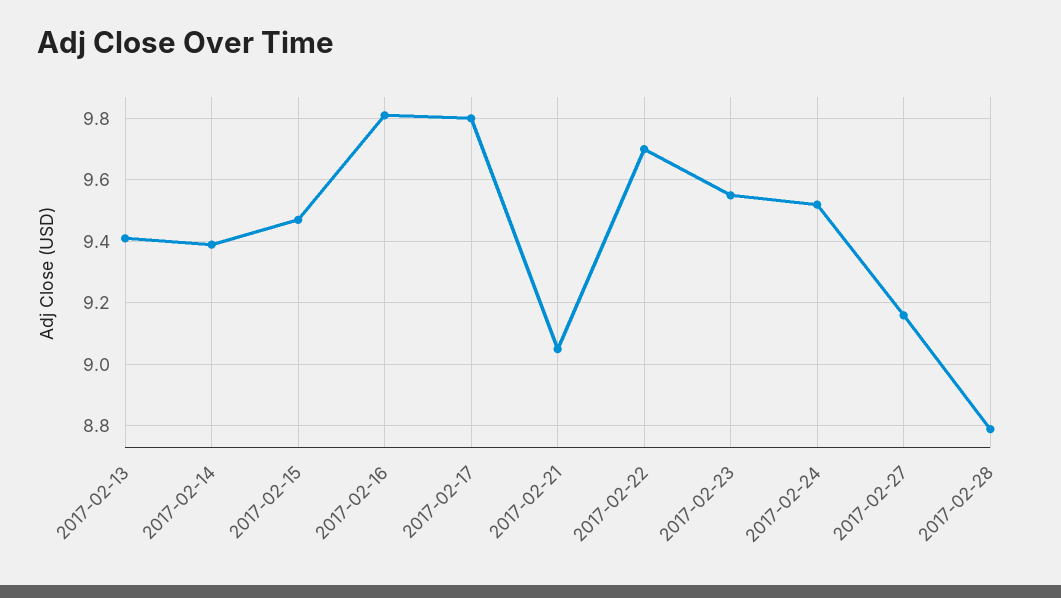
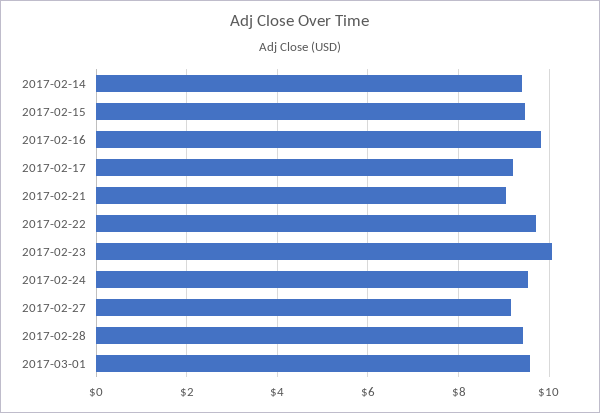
2017-02-13: 9.4 -> none
2017-02-17: 9.8 -> 9.2
2017-02-23: 9.55 -> 10
2017-02-28: 8.8 -> 9.4
2017-03-01: none -> 9.6

